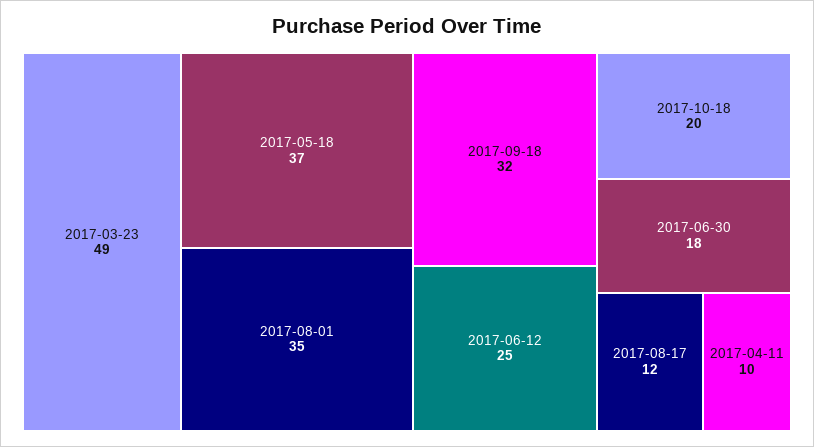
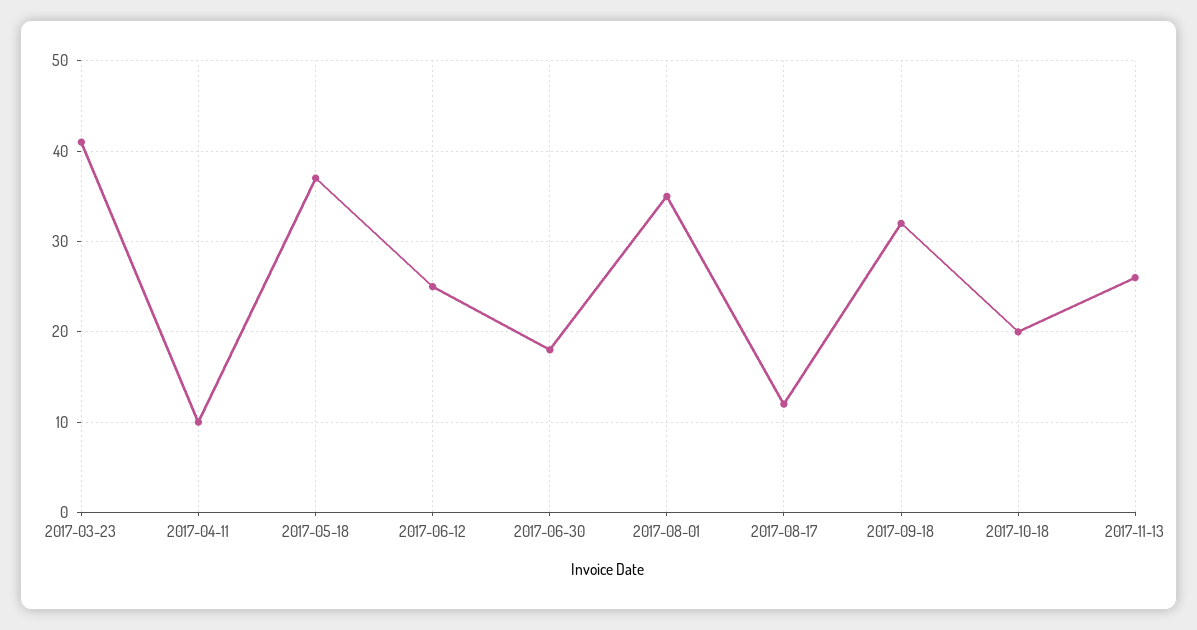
2017-03-23: 49 -> 41
2017-11-13: none -> 26

